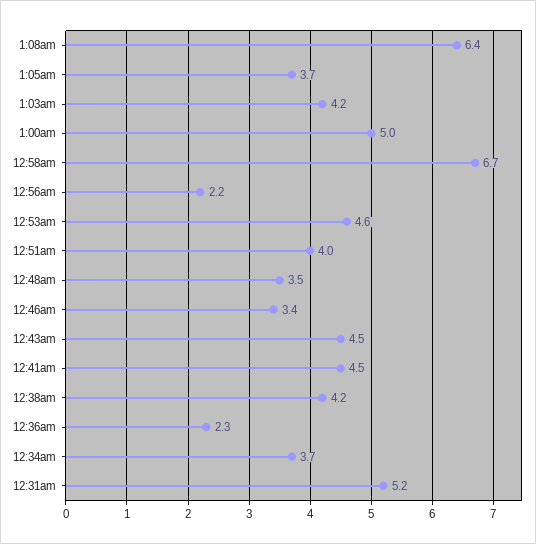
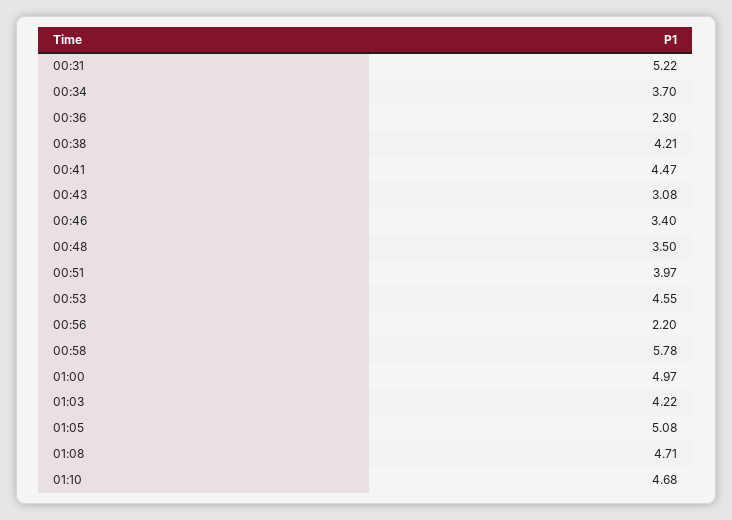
1:08am: 6.4 -> 4.71
1:05am: 3.7 -> 5.08
12:58am: 6.7 -> 5.78
12:43am: 4.5 -> 3.08
01:10: none -> 4.68

